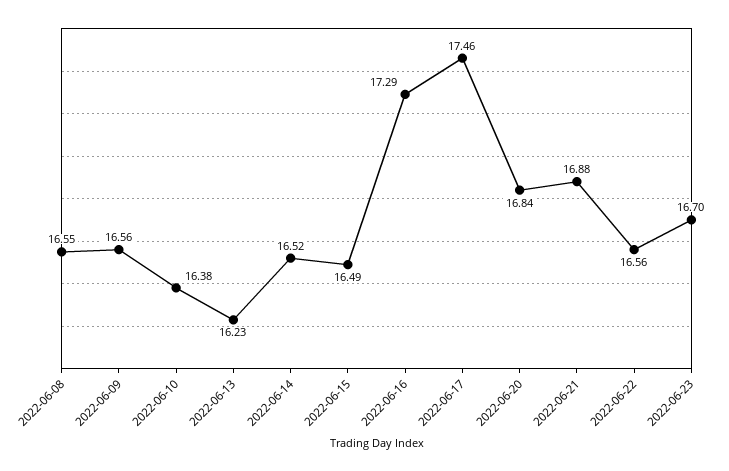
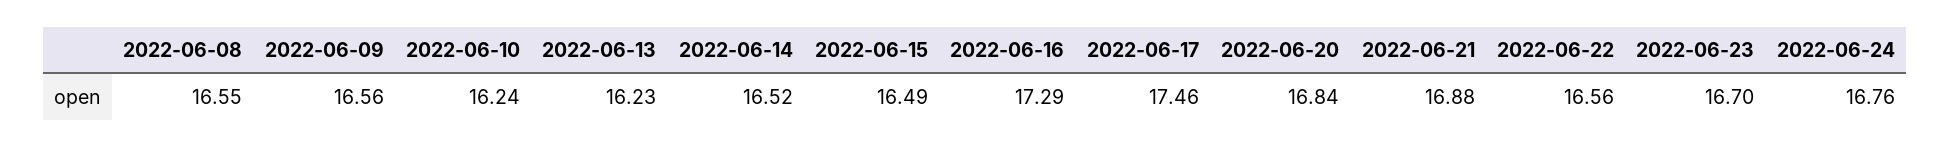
2022-06-10: 16.38 -> 16.24
2022-06-24: none -> 16.76

